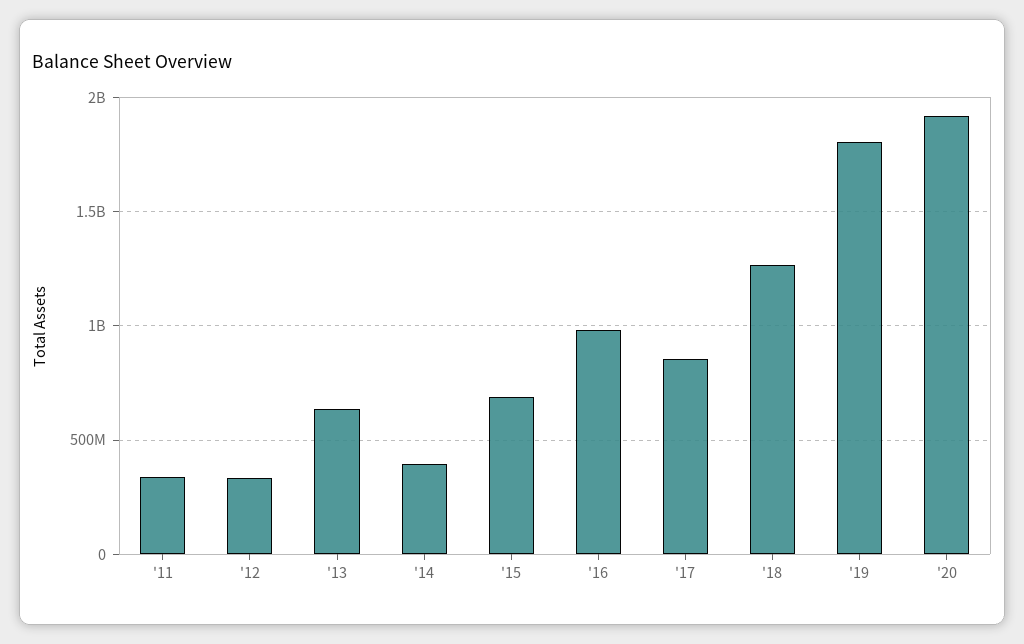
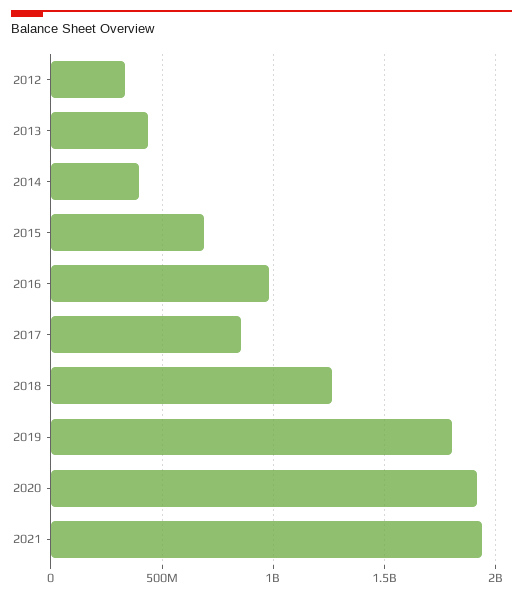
'11: 350000000 -> none
'13: 650000000 -> 450000000
2021: none -> 1950000000

